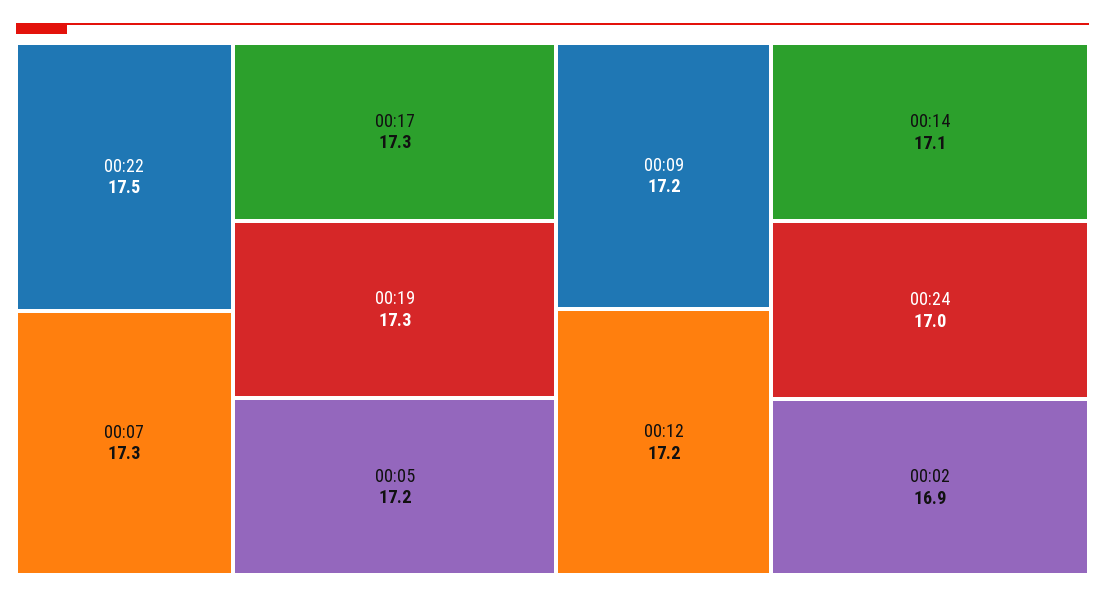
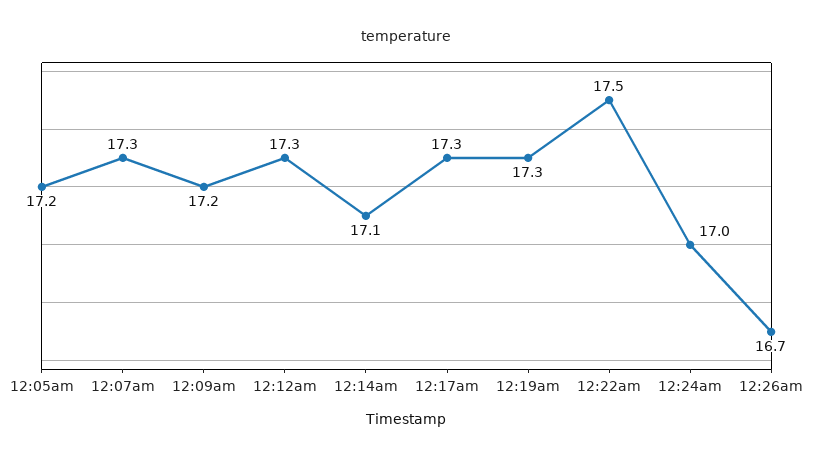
00:12: 17.2 -> 17.3
00:02: 16.9 -> none
12:26am: none -> 16.7

